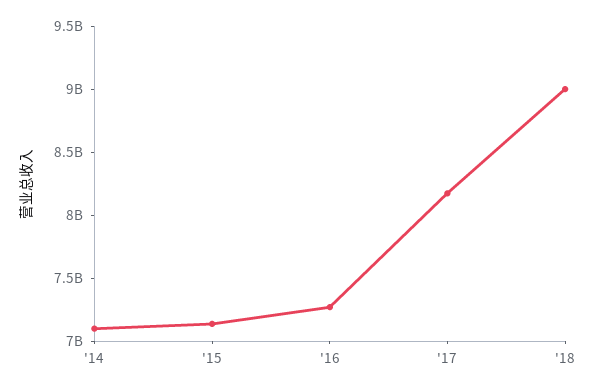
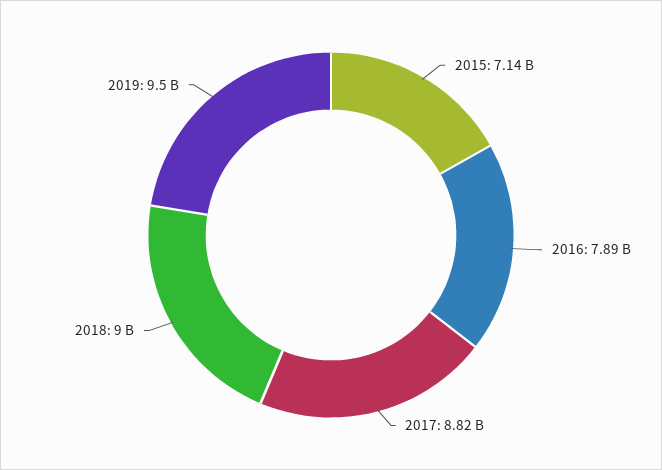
'14: 7100000000 -> none
'16: 7300000000 -> 7890000000
'17: 8200000000 -> 8820000000
2019: none -> 9500000000

